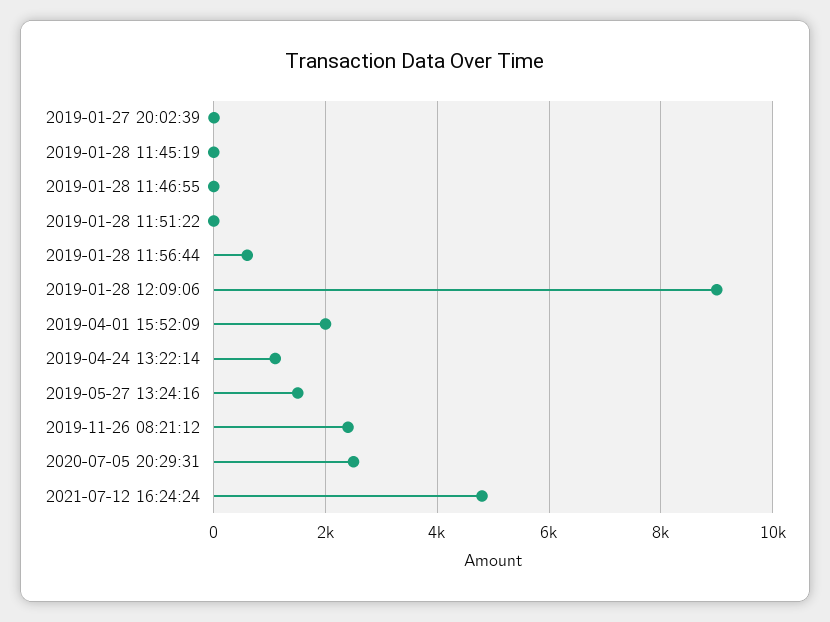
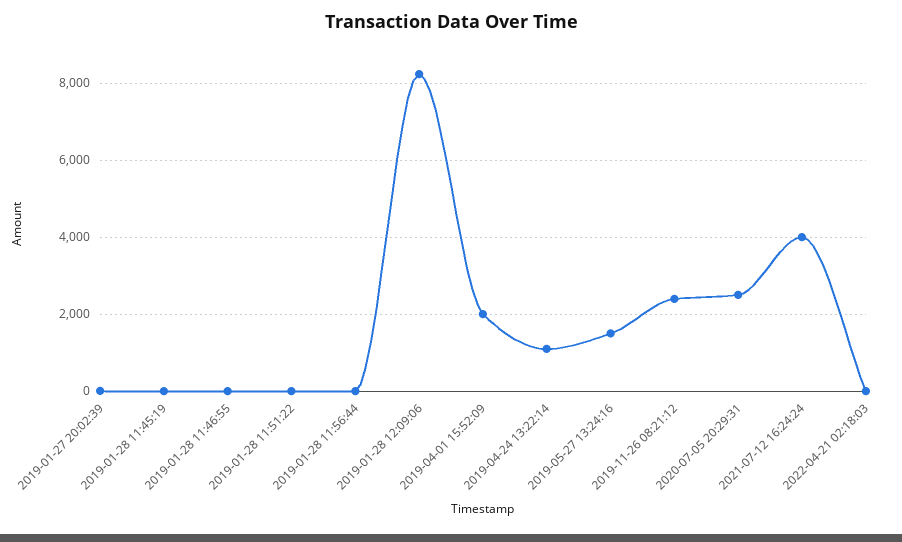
2019-01-28 11:56:44: 600 -> 0
2019-01-28 12:09:06: 9000 -> 8200
2021-07-12 16:24:24: 4800 -> 4000
2022-04-21 02:18:03: none -> 0

